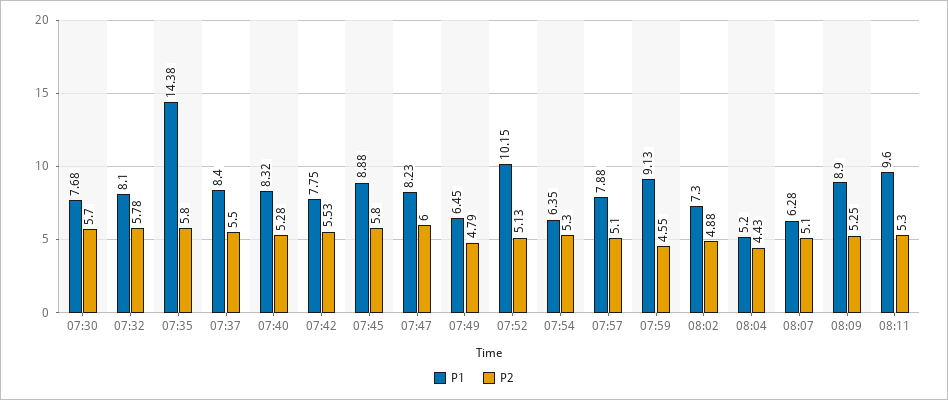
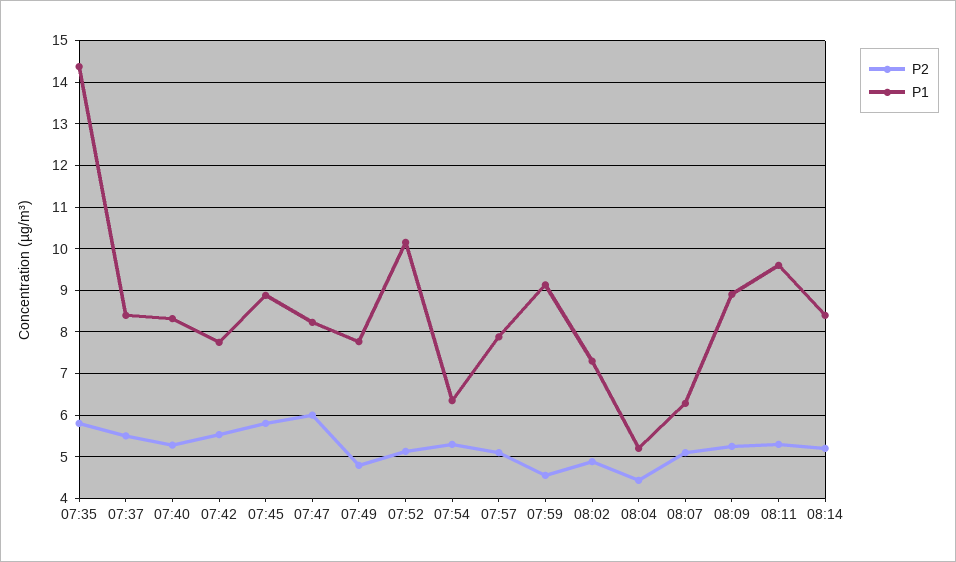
P1, 07:30: 7.68 -> none
P2, 07:30: 5.7 -> none
P1, 07:32: 8.1 -> none
P2, 07:32: 5.78 -> none
P1, 07:49: 6.45 -> 7.8
P2, 08:14: none -> 5.2
P1, 08:14: none -> 8.4

